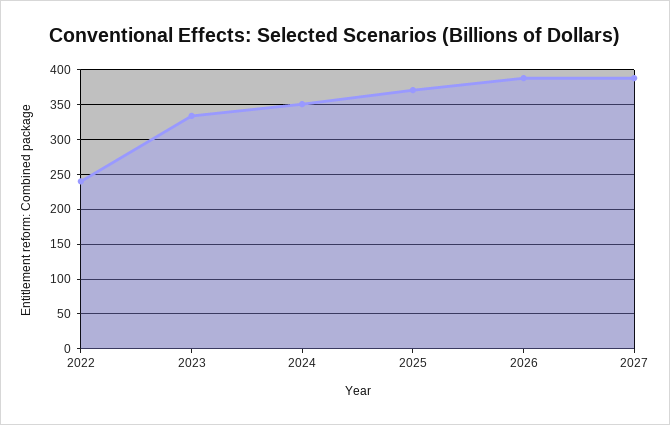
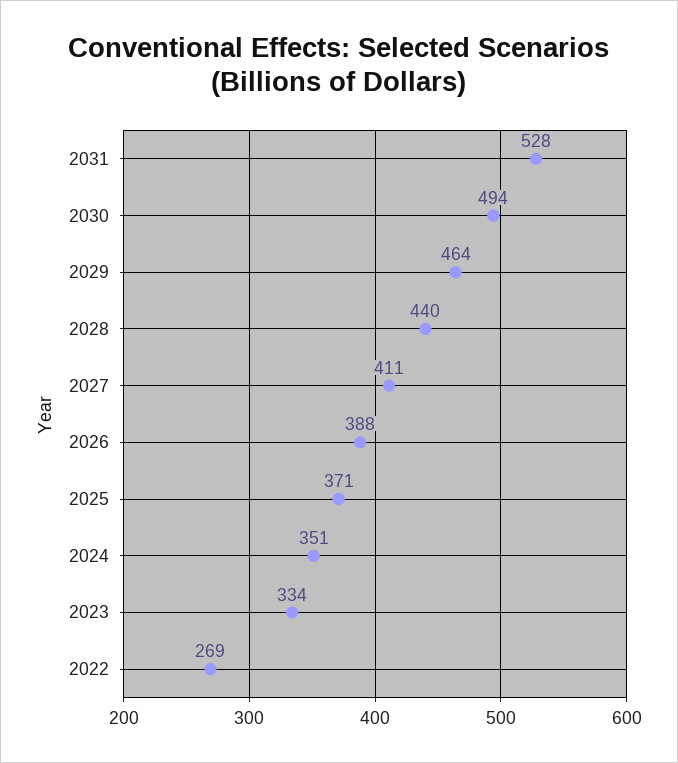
2022: 240 -> 269
2027: 390 -> 411
2031: none -> 528
2030: none -> 494
2029: none -> 464
2028: none -> 440

